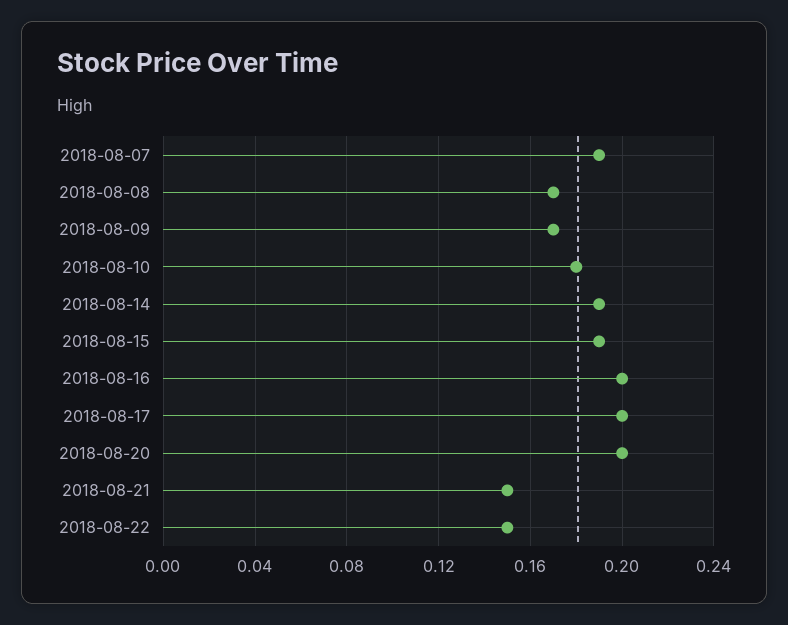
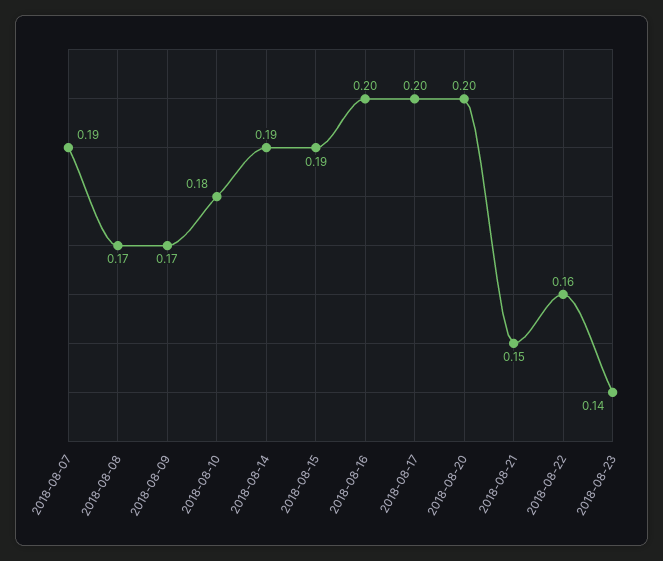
2018-08-22: 0.15 -> 0.16
2018-08-23: none -> 0.14

